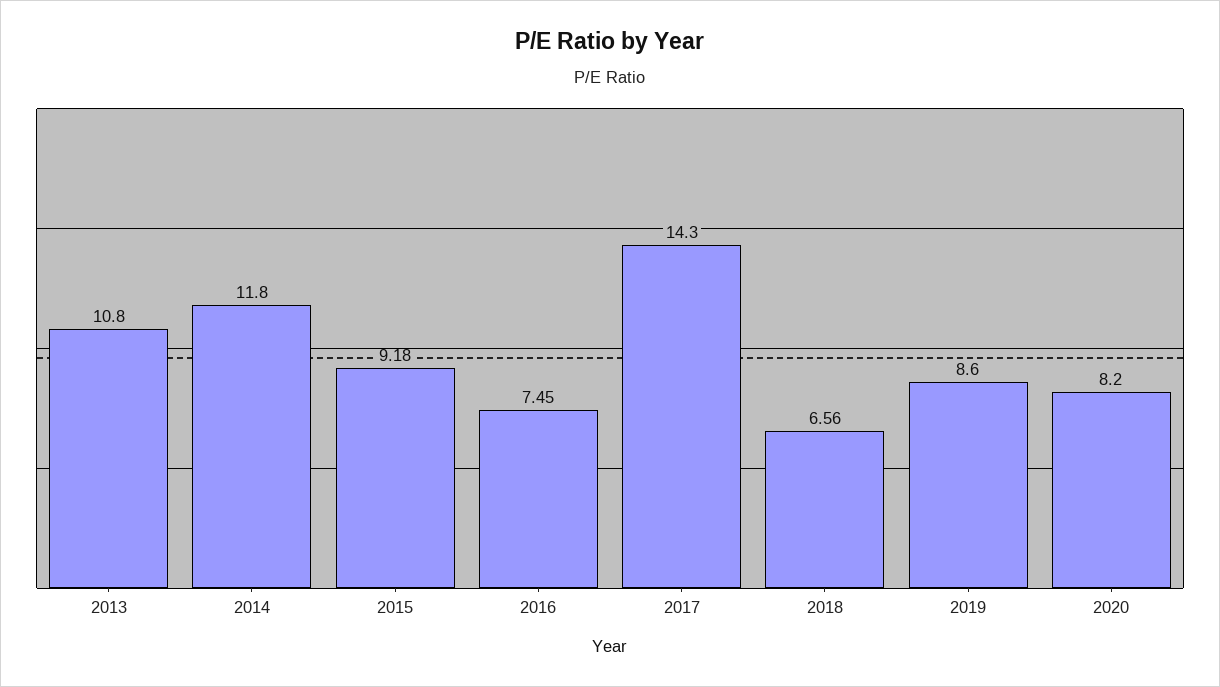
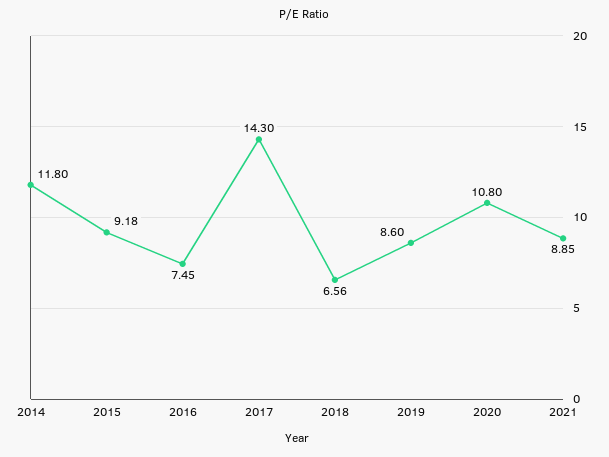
2013: 10.8 -> none
2020: 8.2 -> 10.8
2021: none -> 8.85

